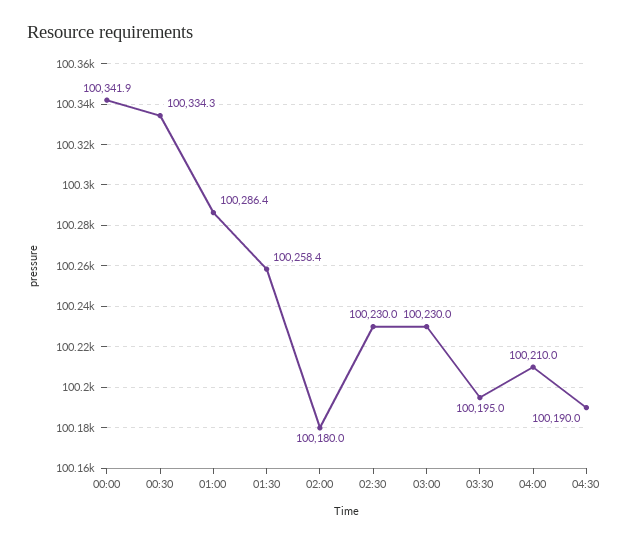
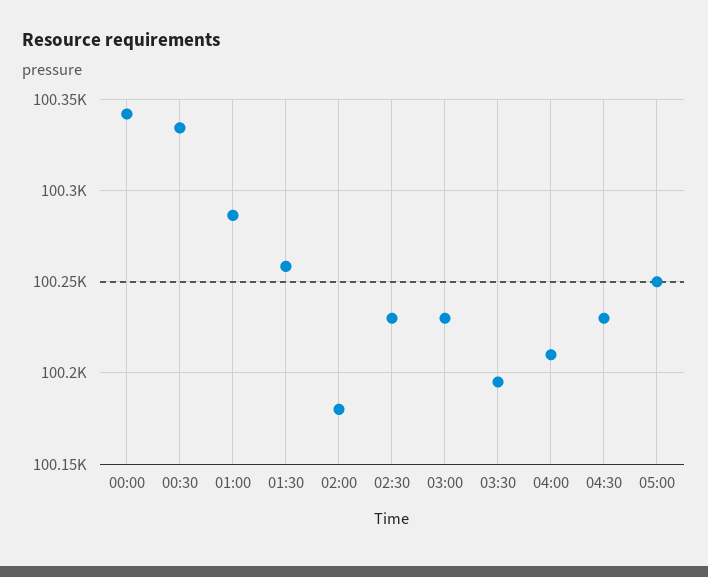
04:30: 100190 -> 100230
05:00: none -> 100250

